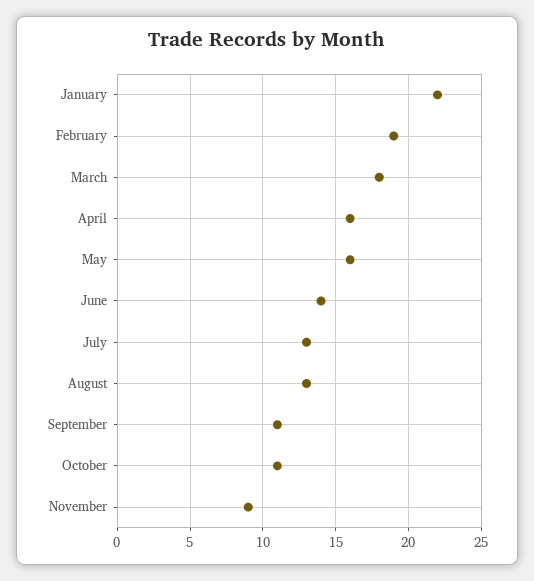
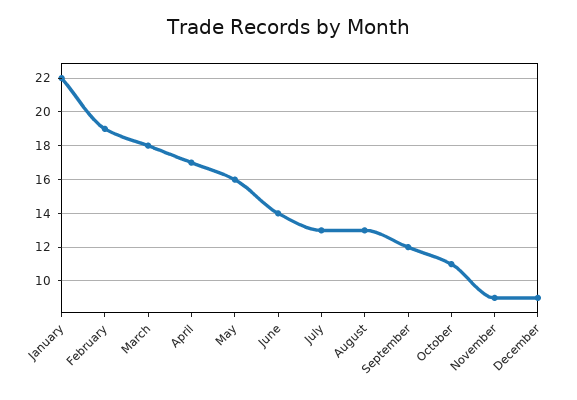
April: 16 -> 17
September: 11 -> 12
December: none -> 9

